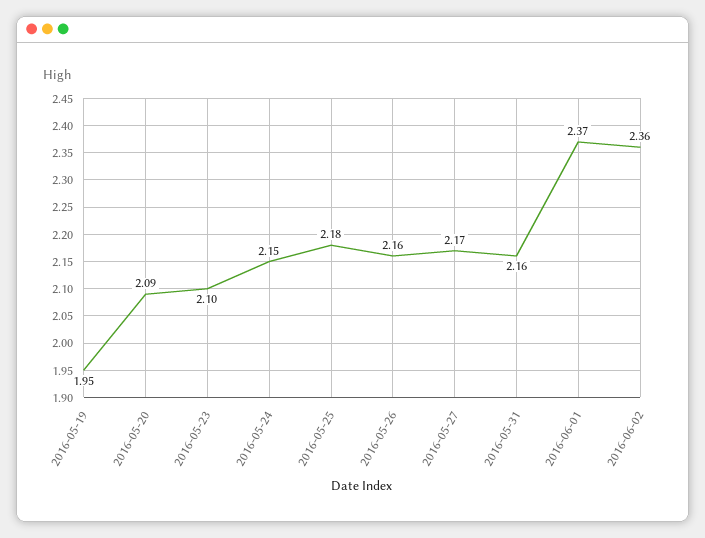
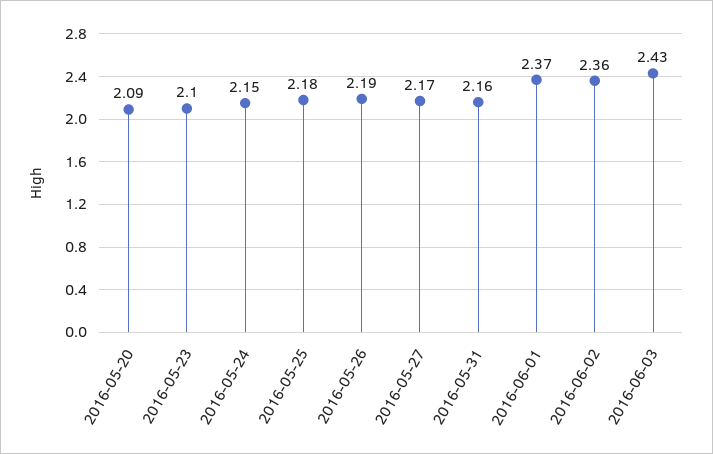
2016-05-19: 1.95 -> none
2016-05-26: 2.16 -> 2.19
2016-06-03: none -> 2.43

